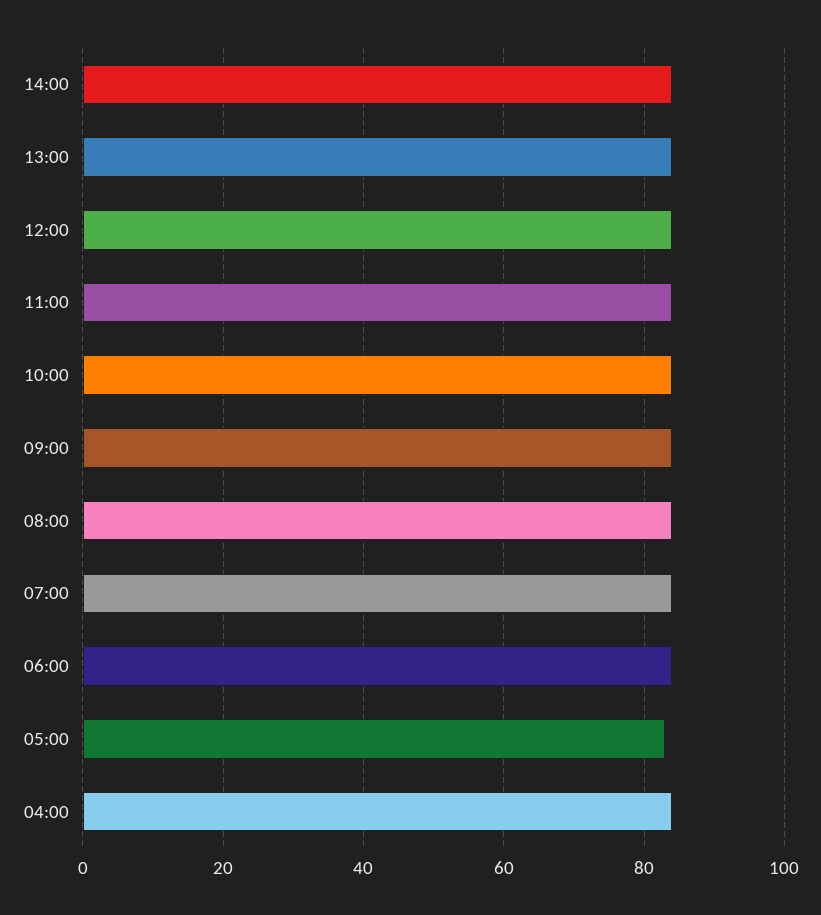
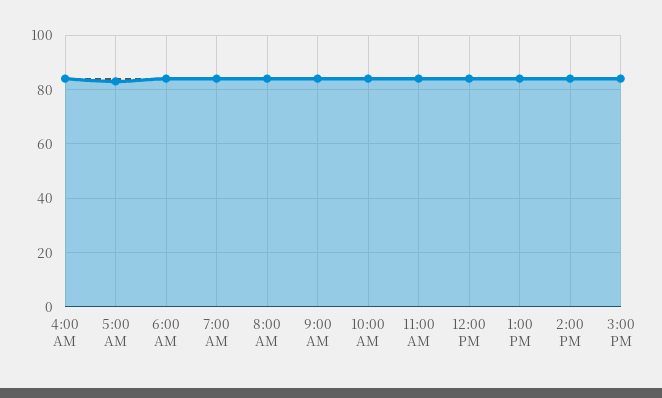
3:00 PM: none -> 85

